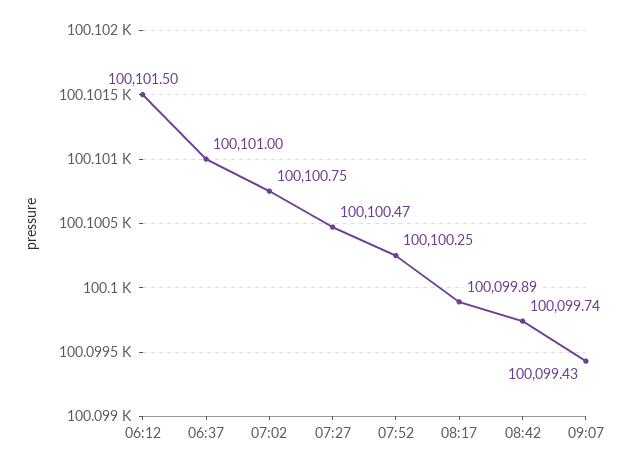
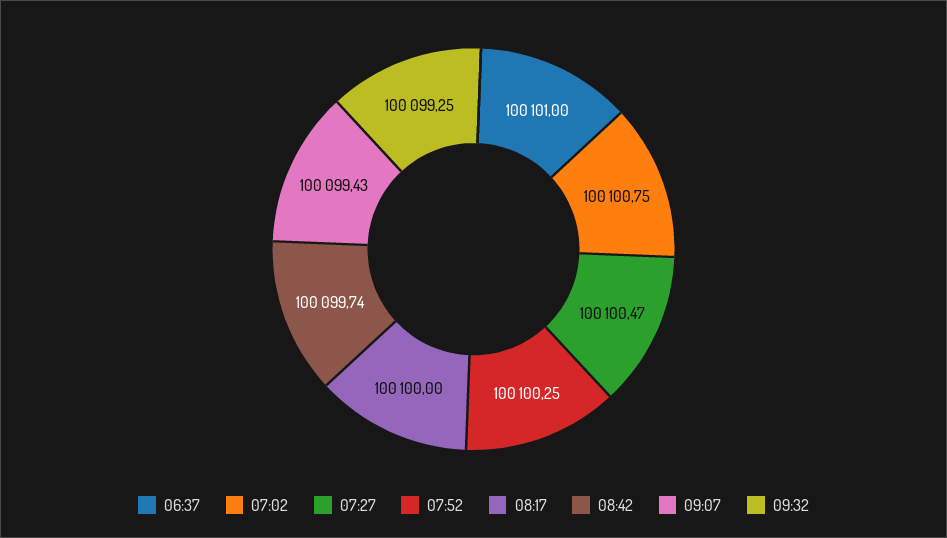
06:12: 100101.5 -> none
08:17: 100099.89 -> 100100
09:32: none -> 100099.25

